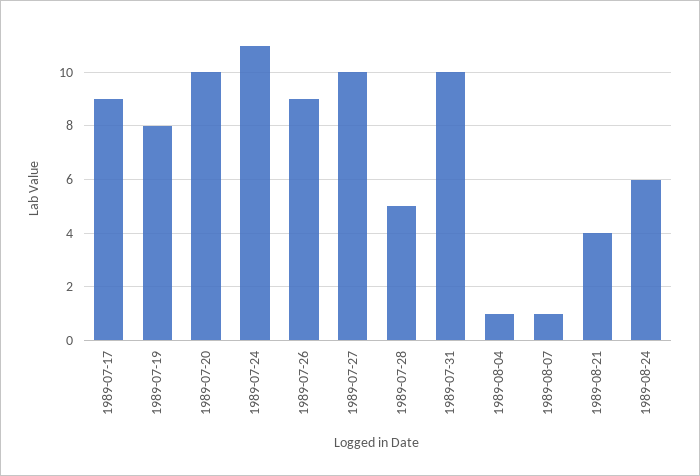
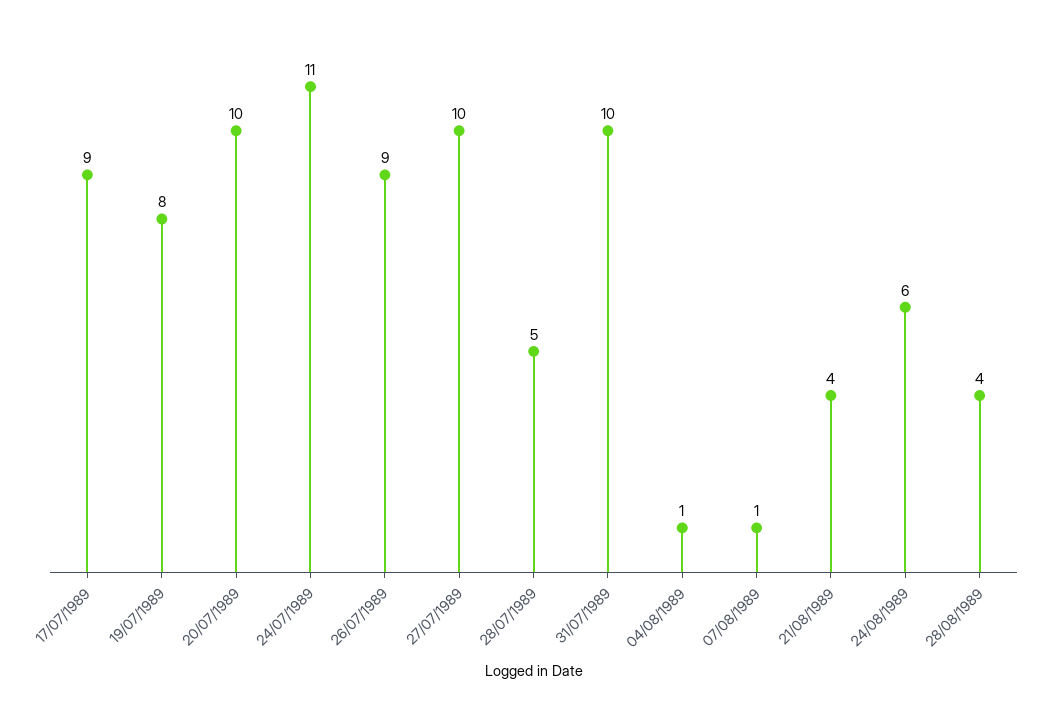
28/08/1989: none -> 4

